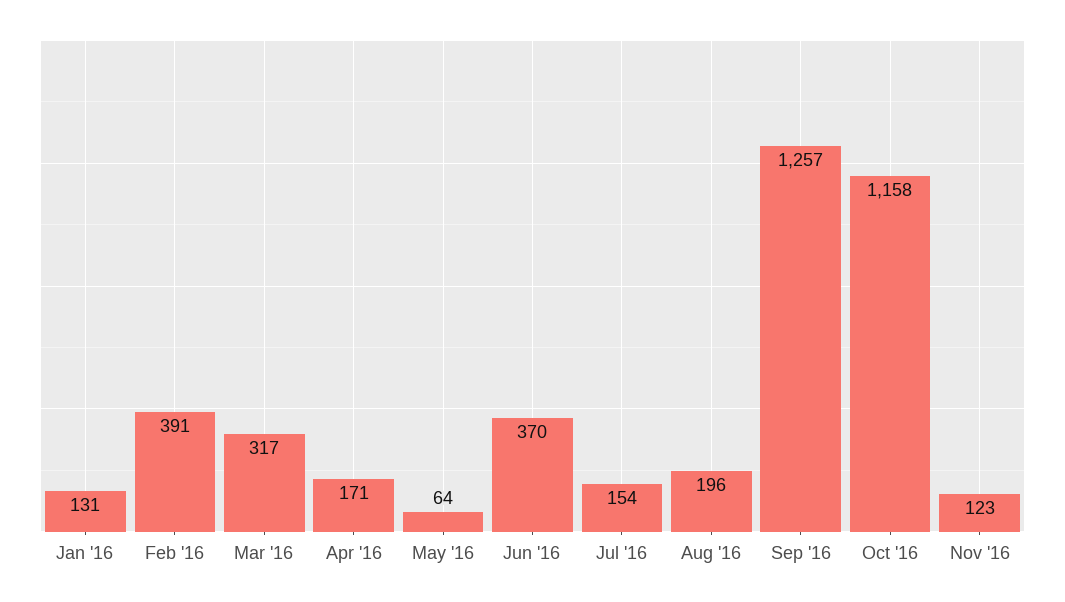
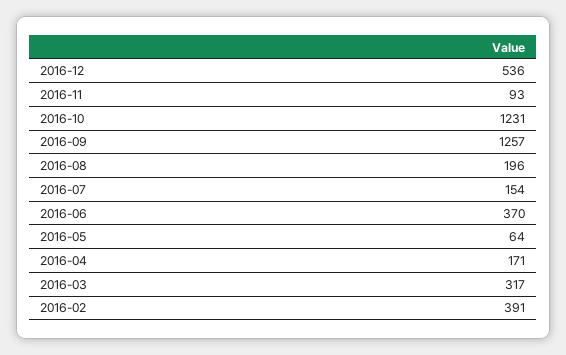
Jan '16: 131 -> none
Oct '16: 1158 -> 1231
Nov '16: 123 -> 93
2016-12: none -> 536

